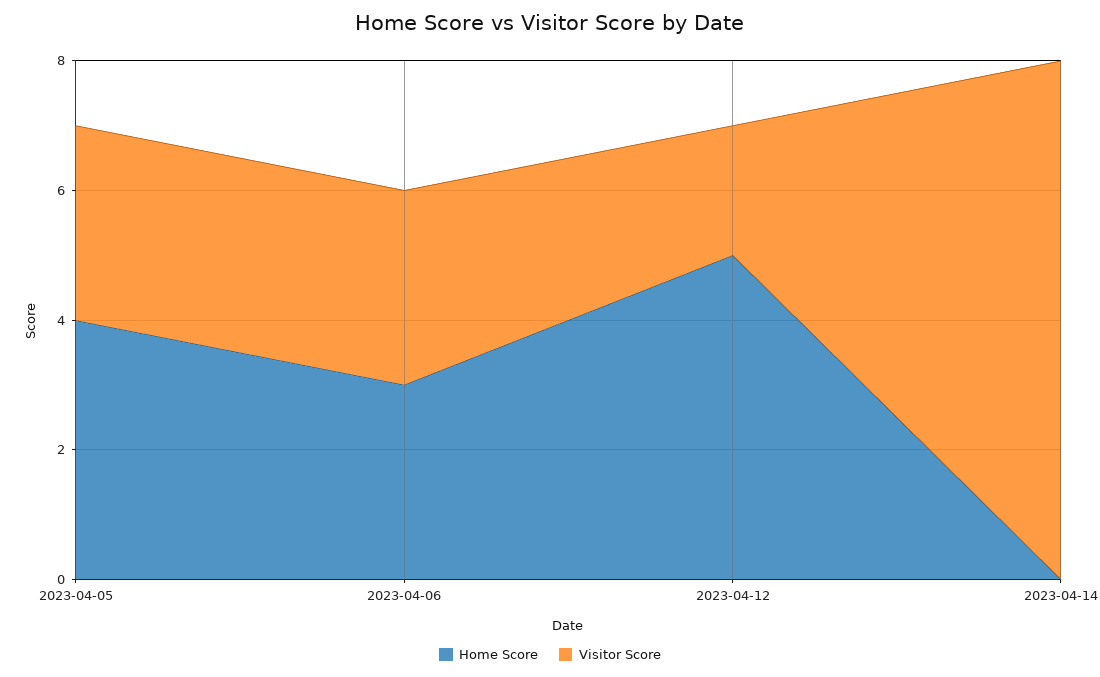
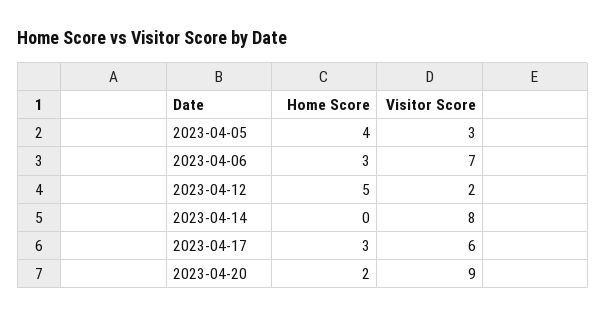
Visitor Score, 2023-04-06: 3 -> 7
Home Score, 2023-04-17: none -> 3
Visitor Score, 2023-04-17: none -> 6
Home Score, 2023-04-20: none -> 2
Visitor Score, 2023-04-20: none -> 9

